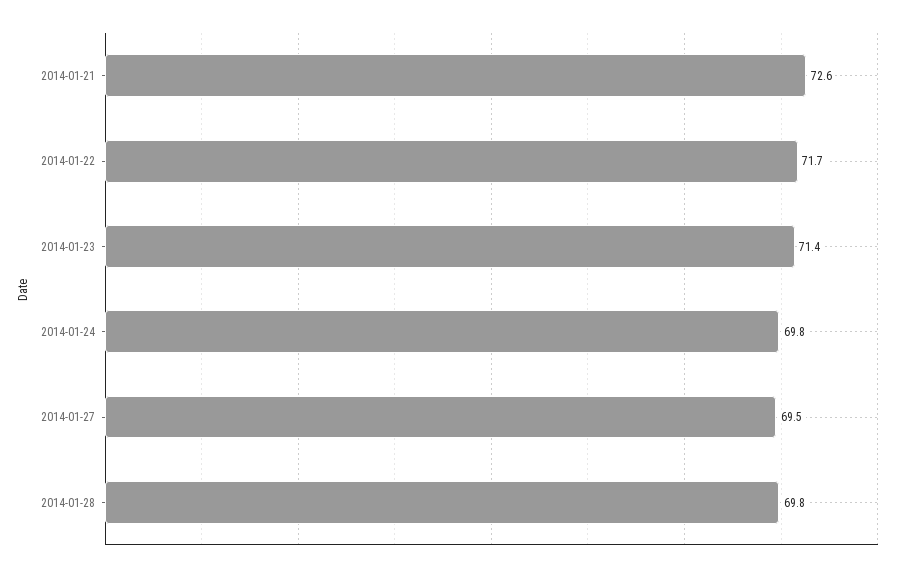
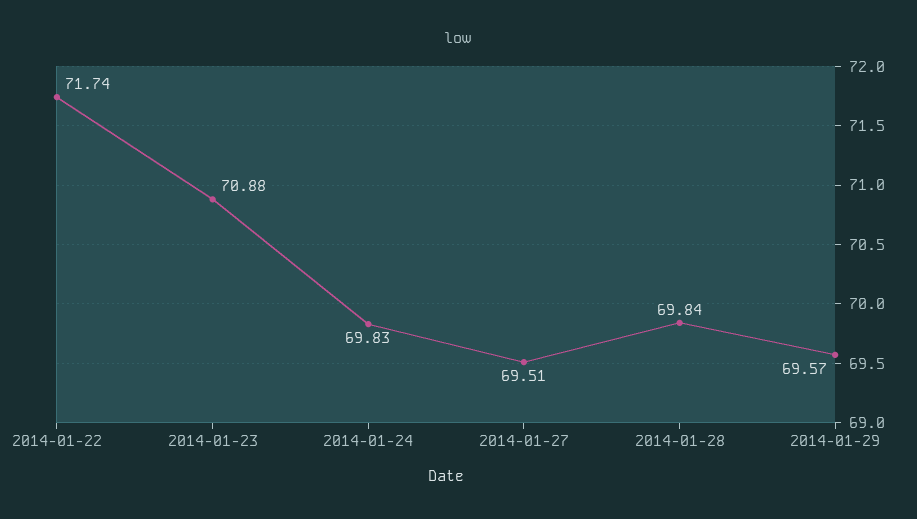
2014-01-21: 72.6 -> none
2014-01-23: 71.4 -> 70.88
2014-01-29: none -> 69.57

